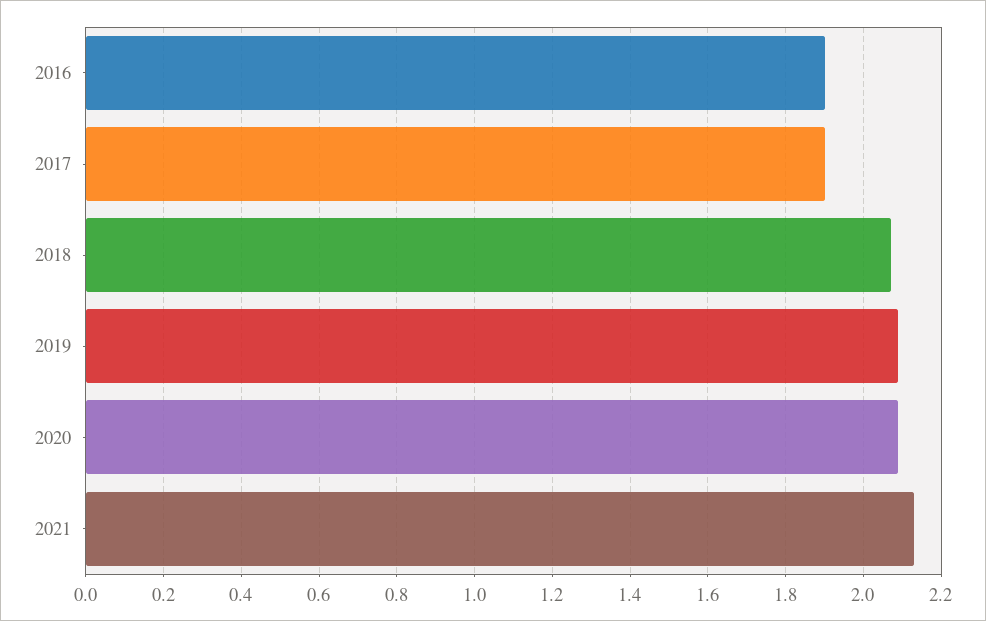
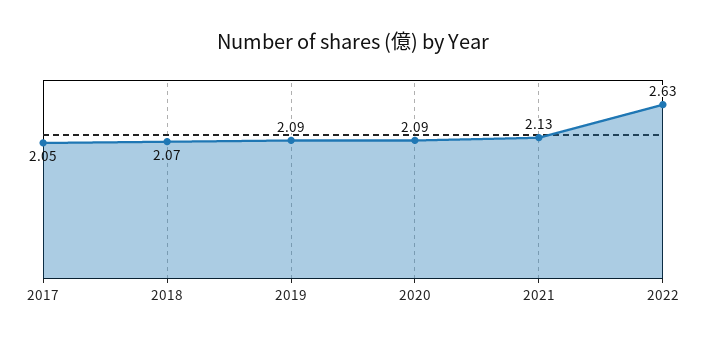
2016: 1.9 -> none
2017: 1.9 -> 2.05
2022: none -> 2.63

